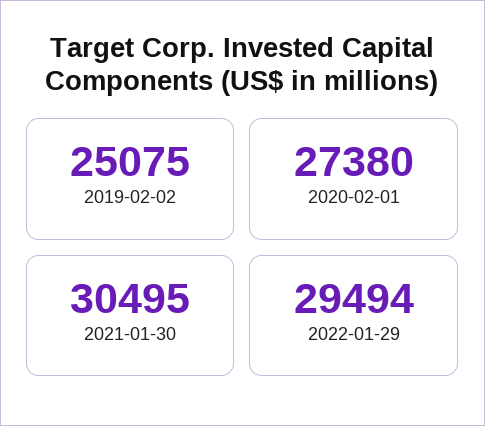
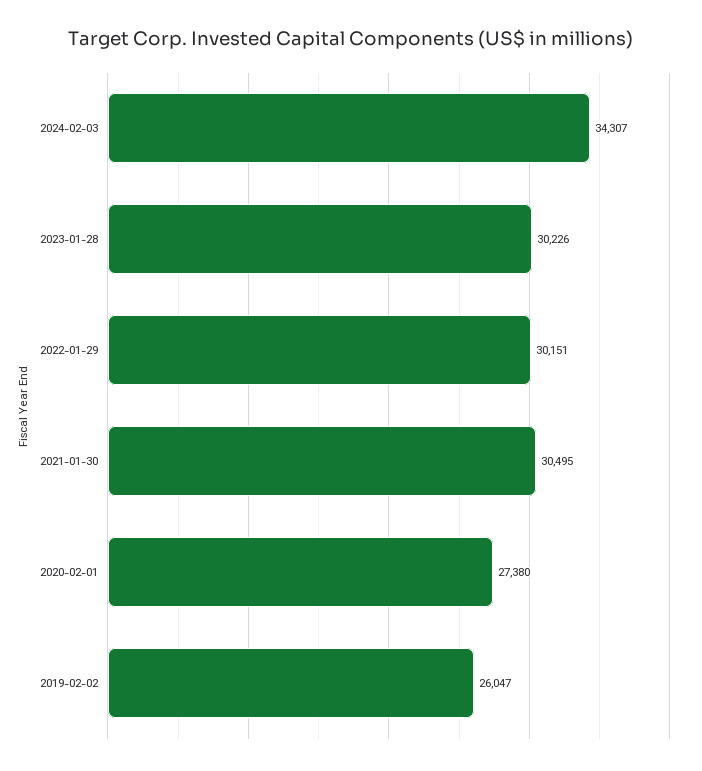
2019-02-02: 25075 -> 26047
2022-01-29: 29494 -> 30151
2024-02-03: none -> 34307
2023-01-28: none -> 30226

